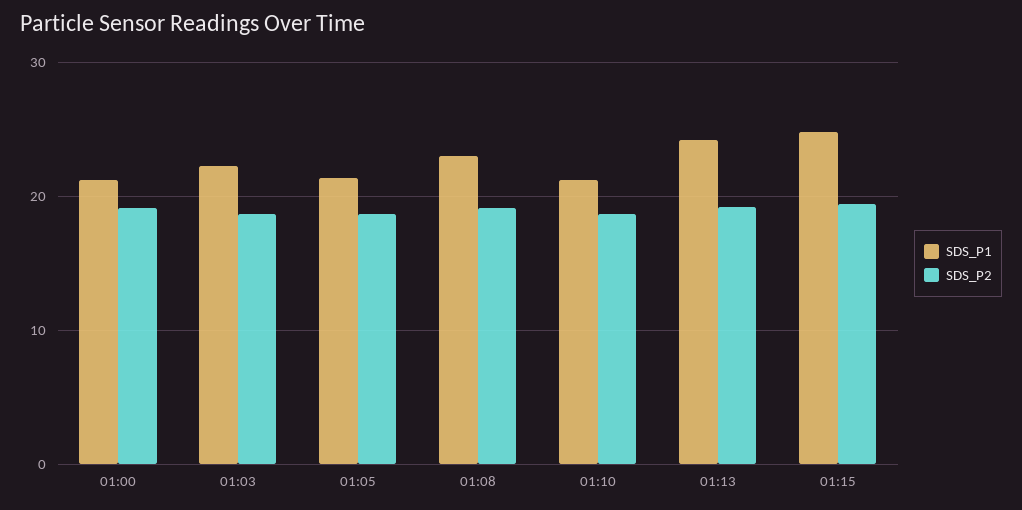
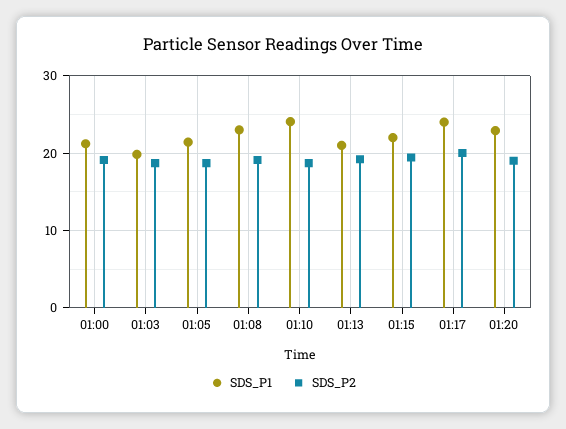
SDS_P1, 01:03: 22 -> 20
SDS_P1, 01:10: 21 -> 24
SDS_P1, 01:13: 24 -> 21
SDS_P1, 01:15: 25 -> 22
SDS_P1, 01:17: none -> 24
SDS_P2, 01:17: none -> 20
SDS_P1, 01:20: none -> 23
SDS_P2, 01:20: none -> 19

